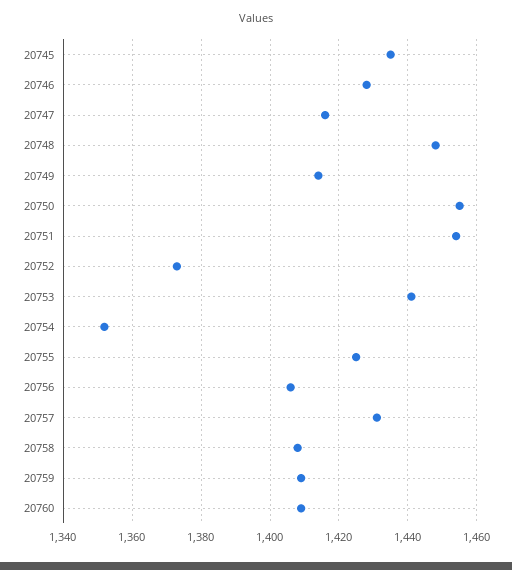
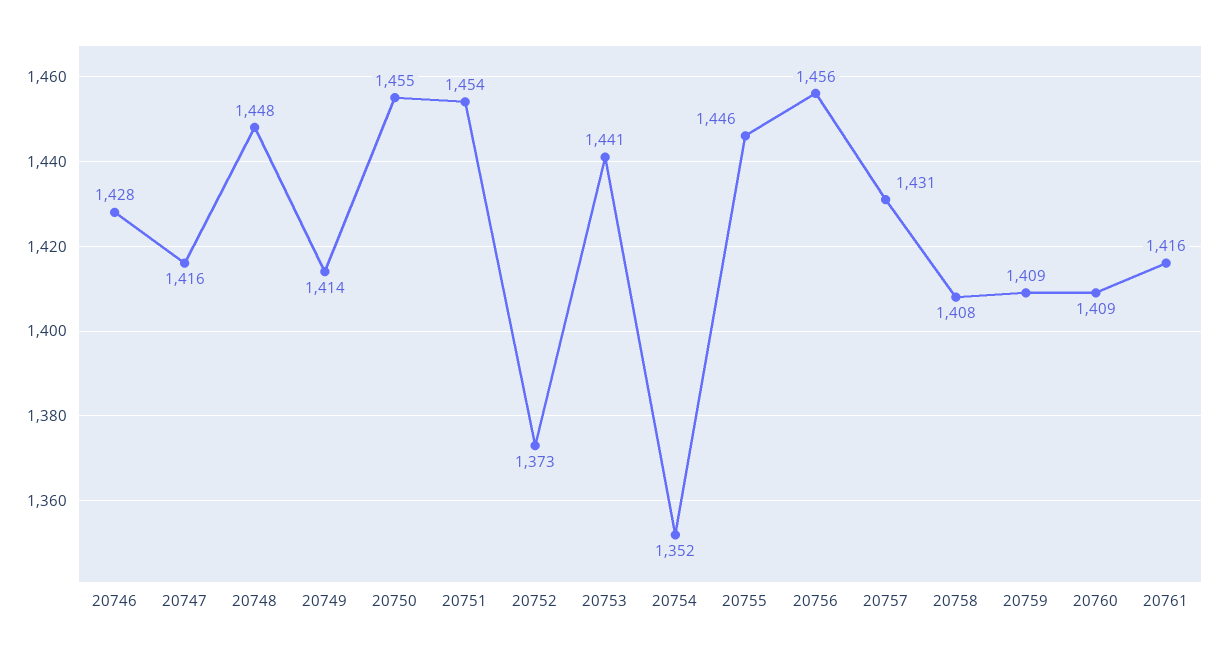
20745: 1435 -> none
20755: 1425 -> 1446
20756: 1405 -> 1456
20761: none -> 1416

